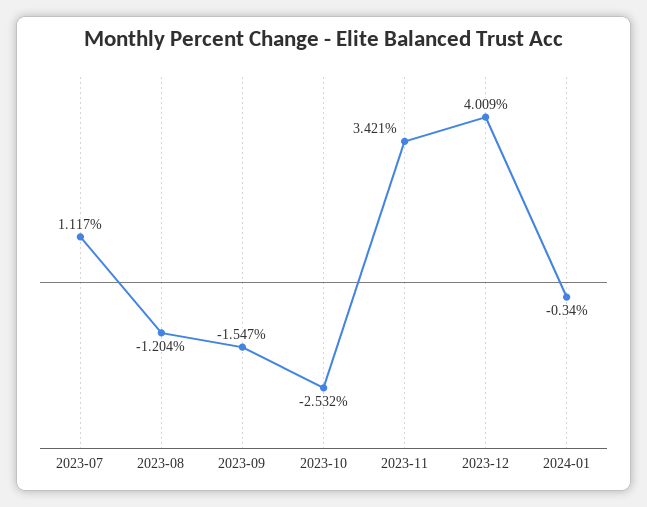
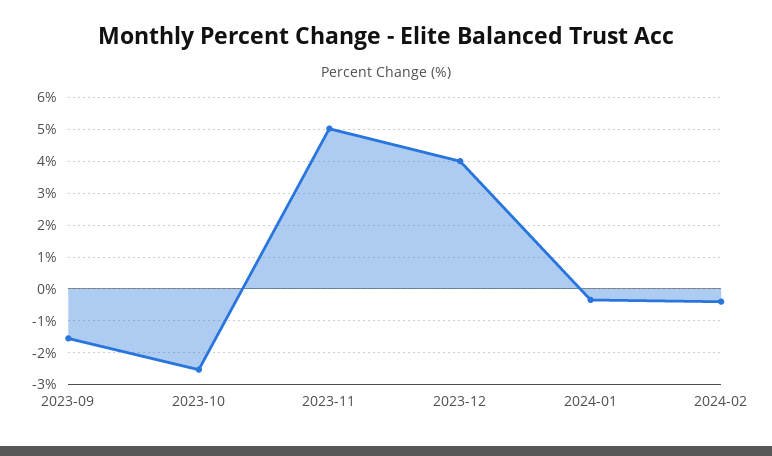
2023-07: 1.117 -> none
2023-08: -1.204 -> none
2023-11: 3.421 -> 5
2024-02: none -> -0.4

